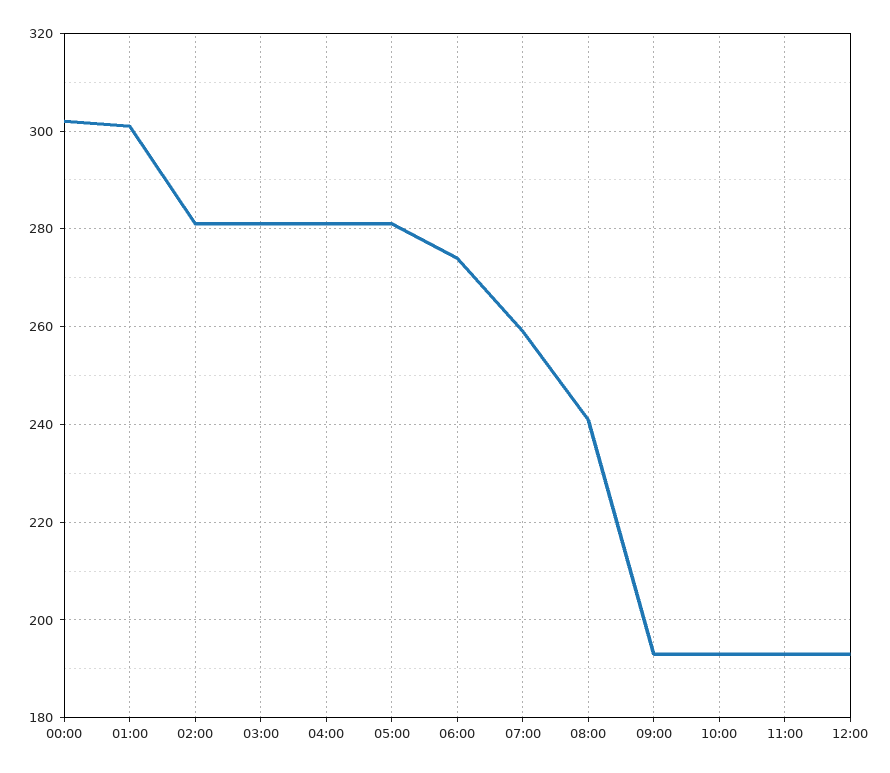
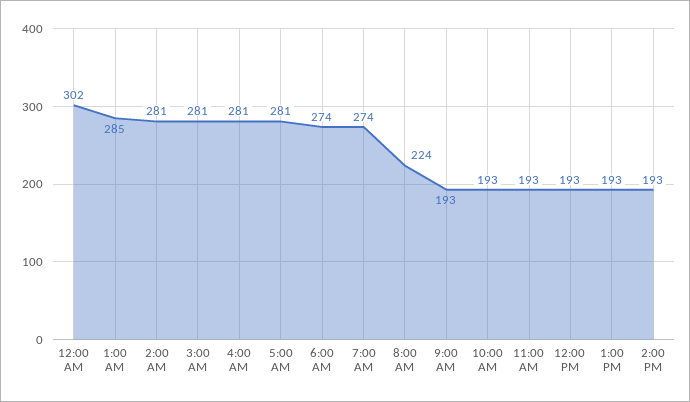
01:00: 300 -> 285
07:00: 260 -> 274
08:00: 240 -> 224
1:00 PM: none -> 193
2:00 PM: none -> 193

